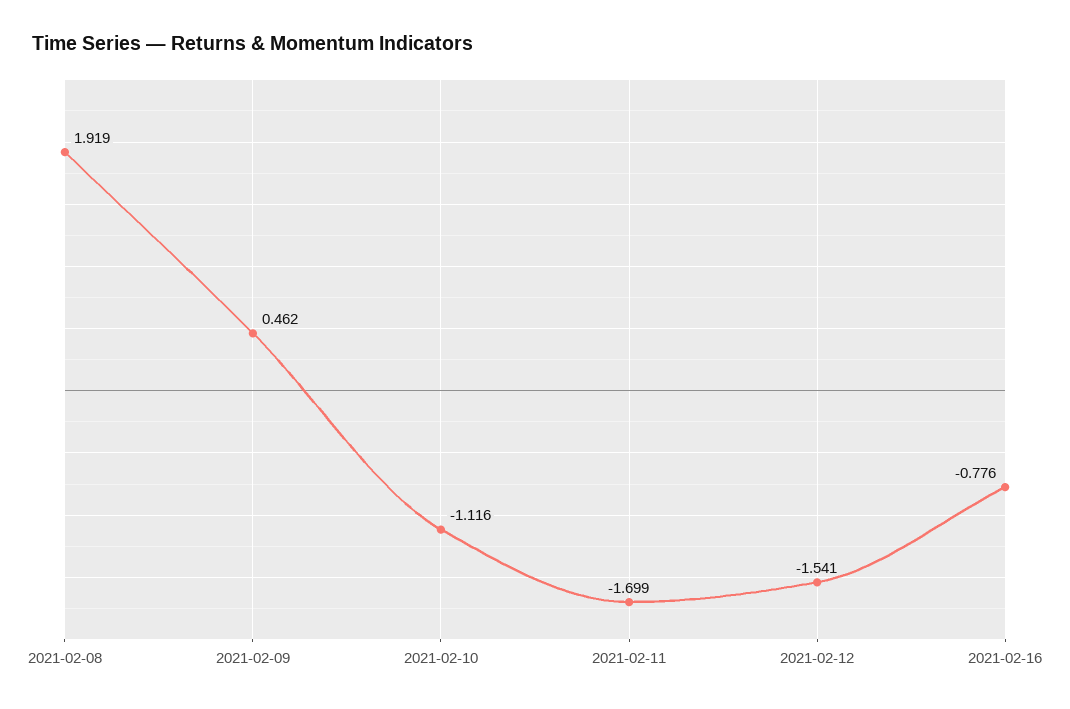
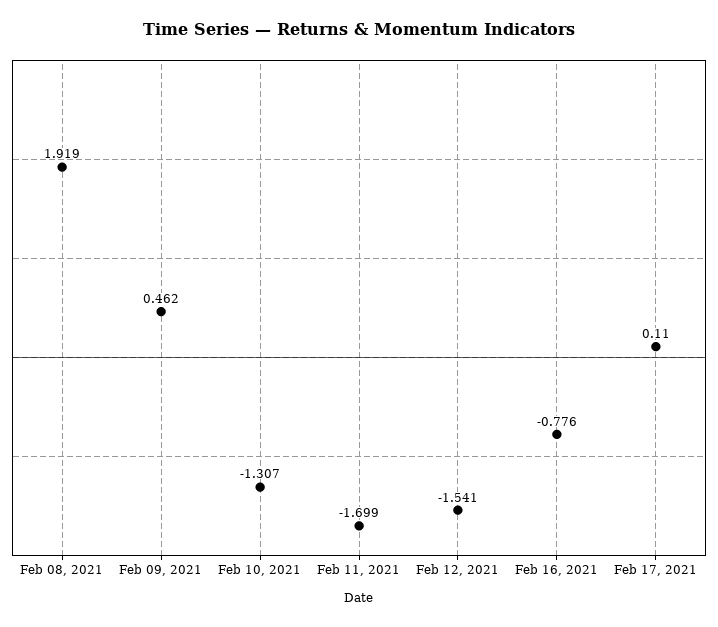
2021-02-10: -1.116 -> -1.307
Feb 17, 2021: none -> 0.11

